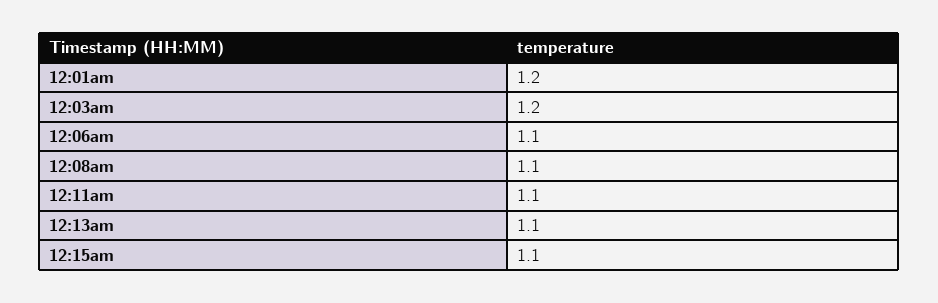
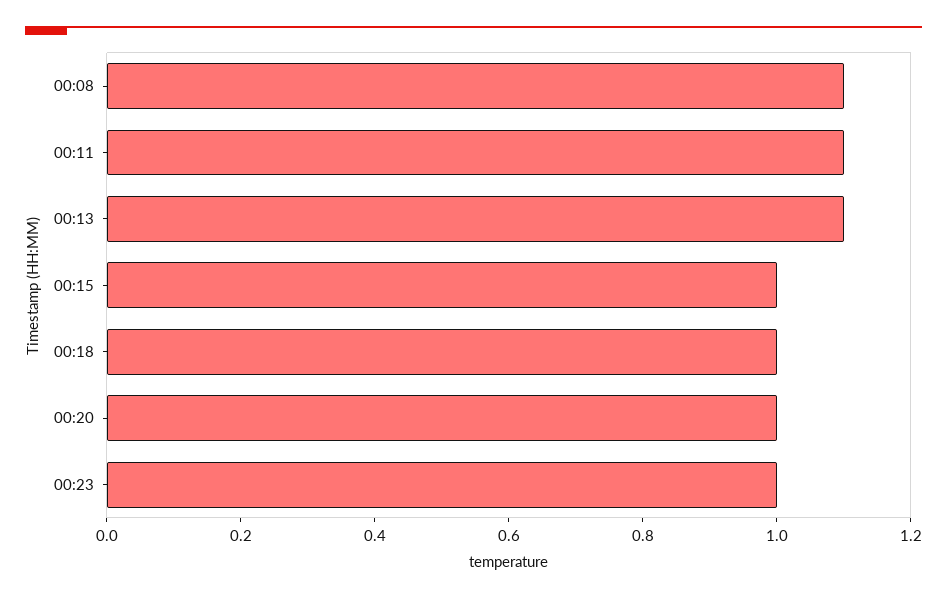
12:01am: 1.2 -> none
12:03am: 1.2 -> none
12:06am: 1.1 -> none
12:15am: 1.1 -> 1
00:18: none -> 1
00:20: none -> 1
00:23: none -> 1

